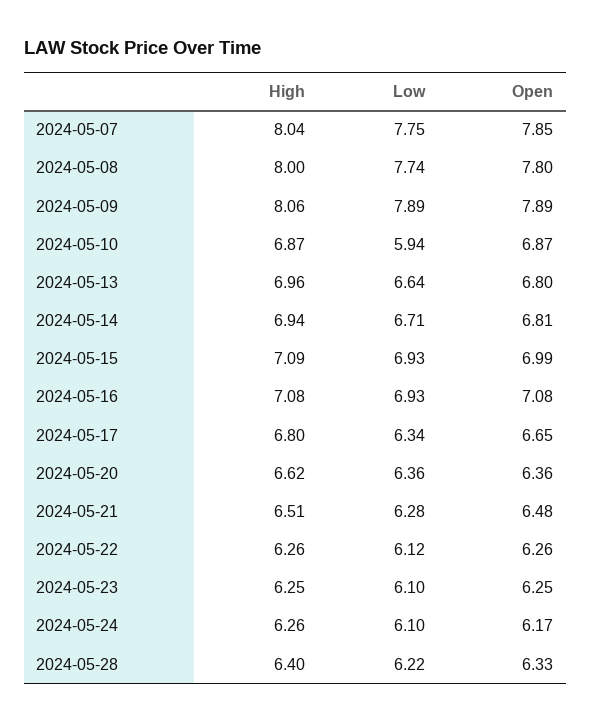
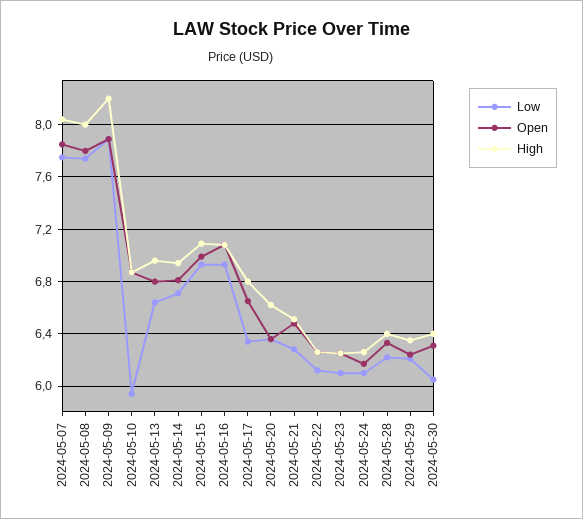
High, 2024-05-09: 8.06 -> 8.2
Low, 2024-05-29: none -> 6.2
Open, 2024-05-29: none -> 6.25
High, 2024-05-29: none -> 6.35
Low, 2024-05-30: none -> 6.05
Open, 2024-05-30: none -> 6.3
High, 2024-05-30: none -> 6.4

